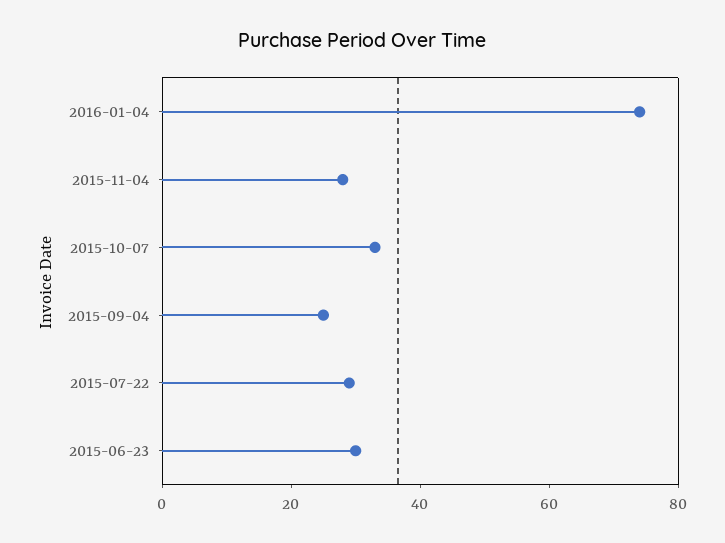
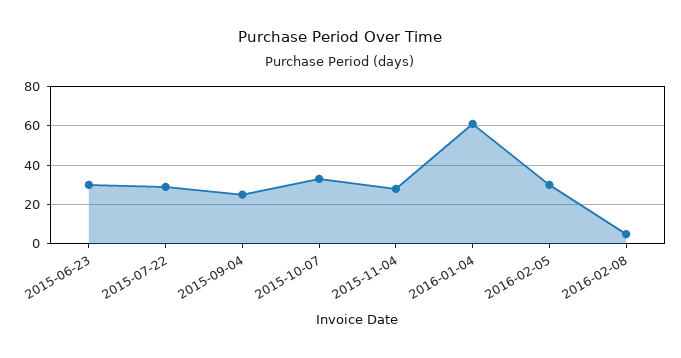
2016-01-04: 75 -> 60
2016-02-05: none -> 30
2016-02-08: none -> 5

